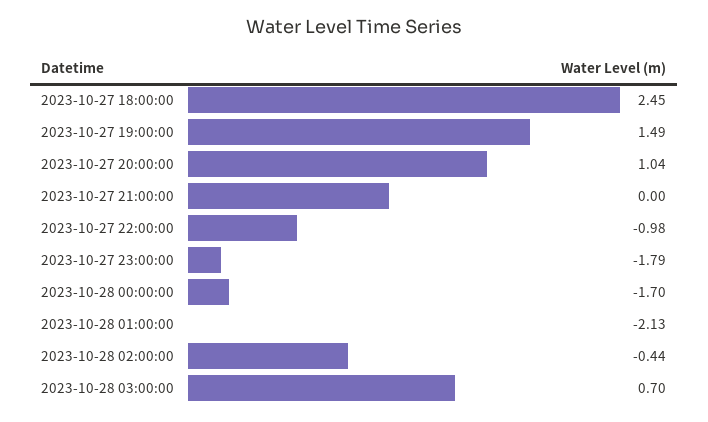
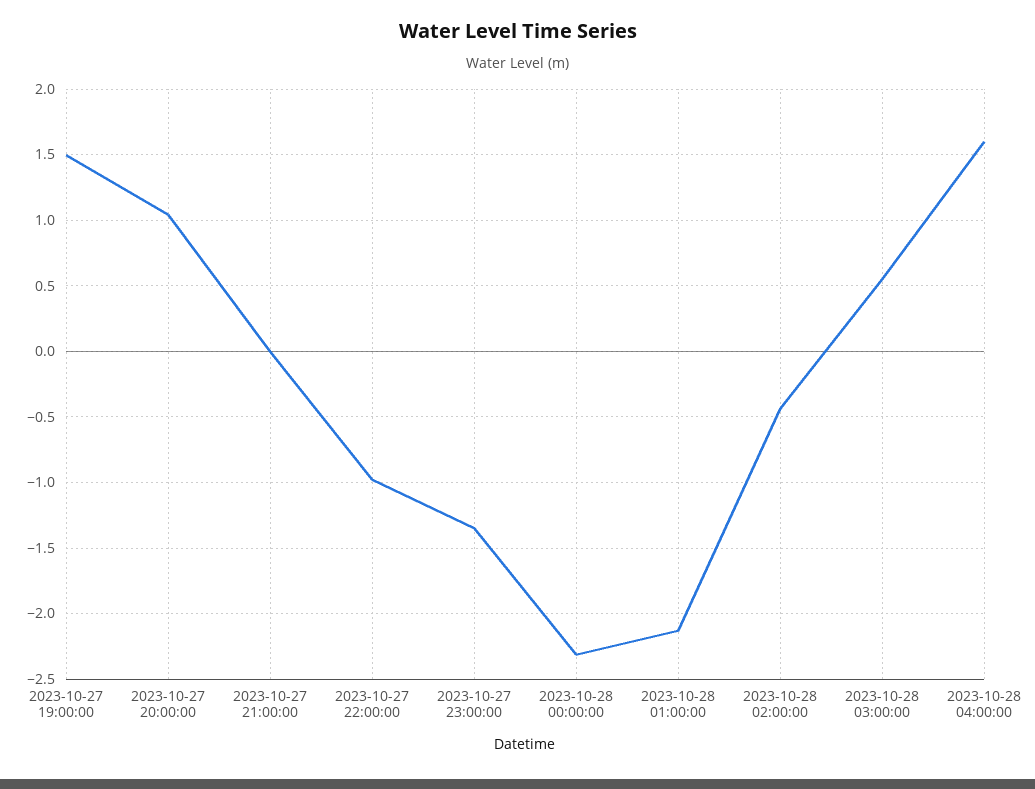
2023-10-27 18:00:00: 2.45 -> none
2023-10-27 23:00:00: -1.79 -> -1.35
2023-10-28 00:00:00: -1.7 -> -2.3
2023-10-28 03:00:00: 0.7 -> 0.55
2023-10-28 04:00:00: none -> 1.6

